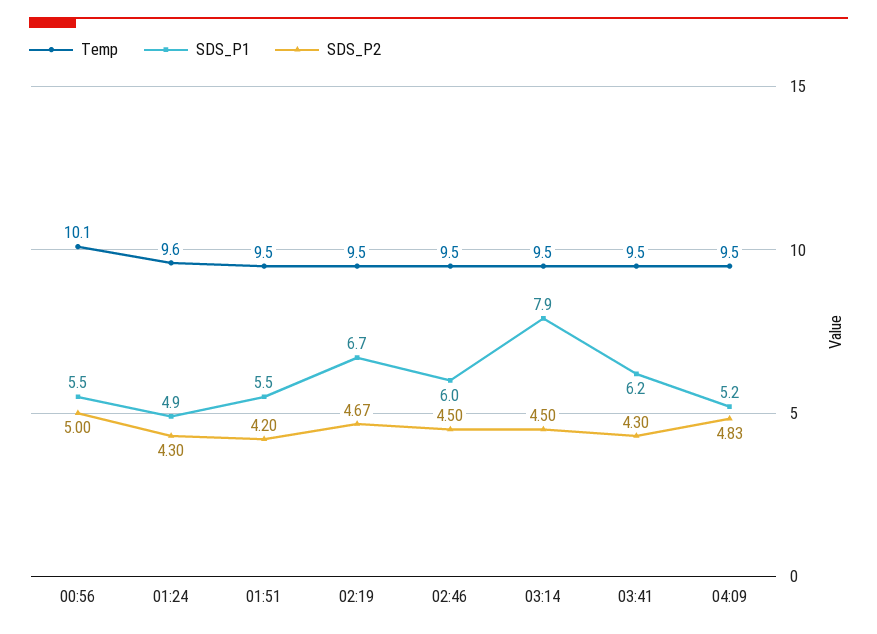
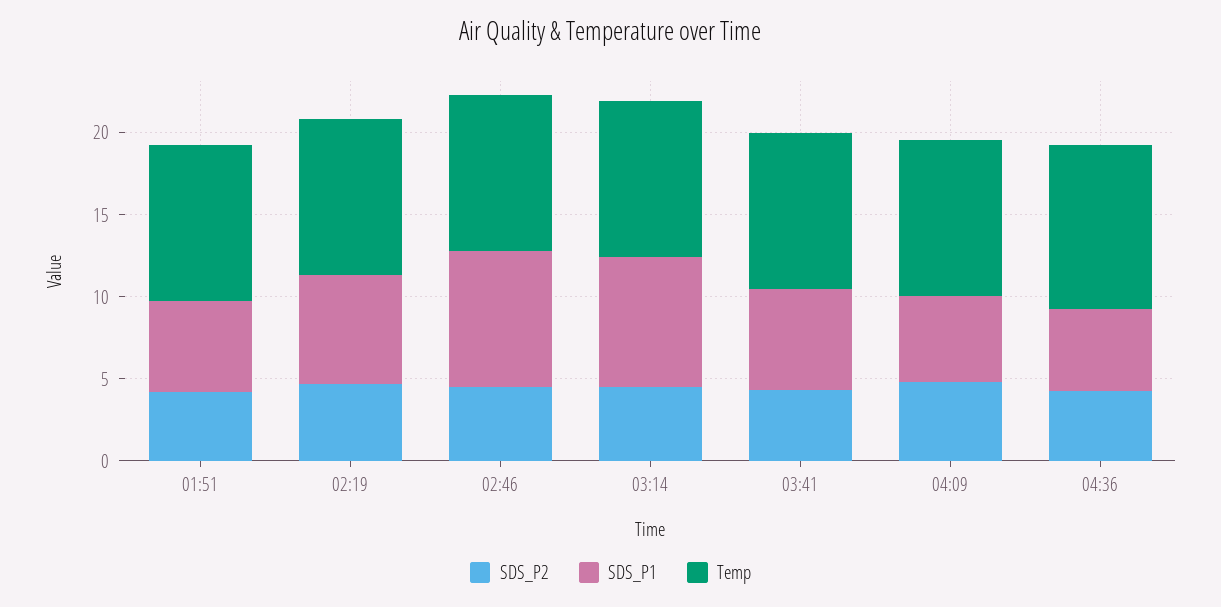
Temp, 00:56: 10.1 -> none
SDS_P1, 00:56: 5.5 -> none
SDS_P2, 00:56: 5 -> none
Temp, 01:24: 9.6 -> none
SDS_P1, 01:24: 4.9 -> none
SDS_P2, 01:24: 4.3 -> none
SDS_P1, 02:46: 6 -> 8
SDS_P2, 04:36: none -> 4
SDS_P1, 04:36: none -> 5
Temp, 04:36: none -> 10

